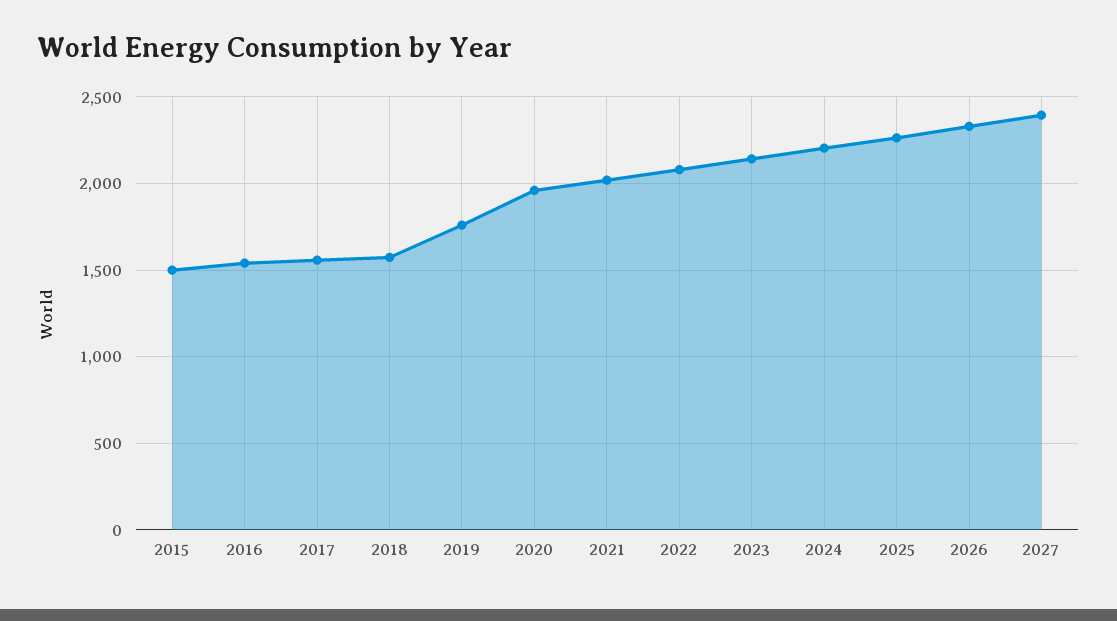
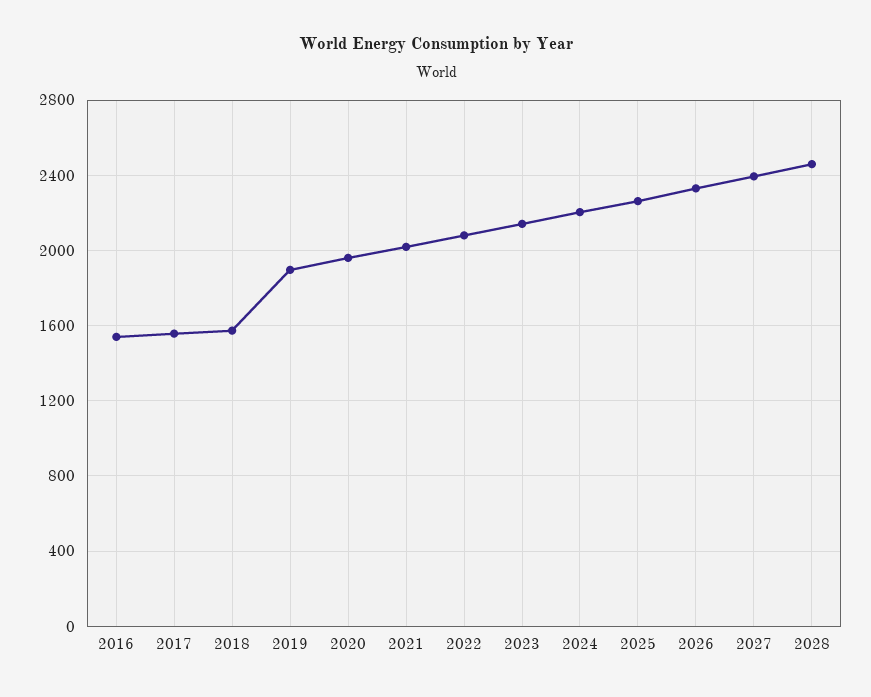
2015: 1500 -> none
2019: 1750 -> 1900
2028: none -> 2450

